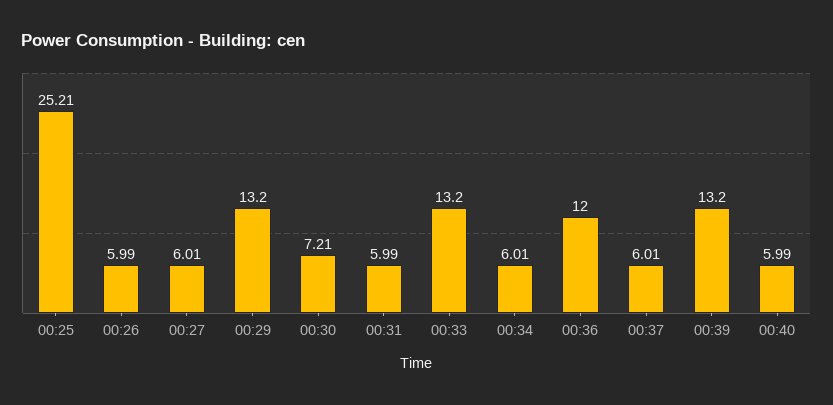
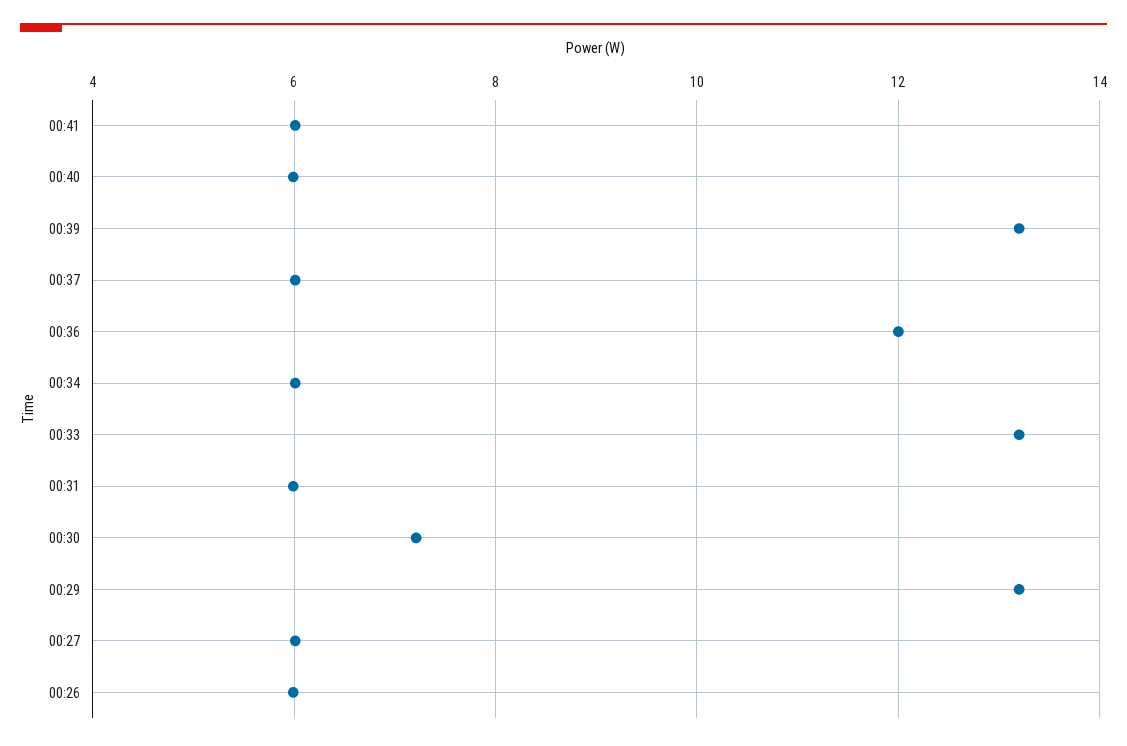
00:25: 25.21 -> none
00:41: none -> 6

